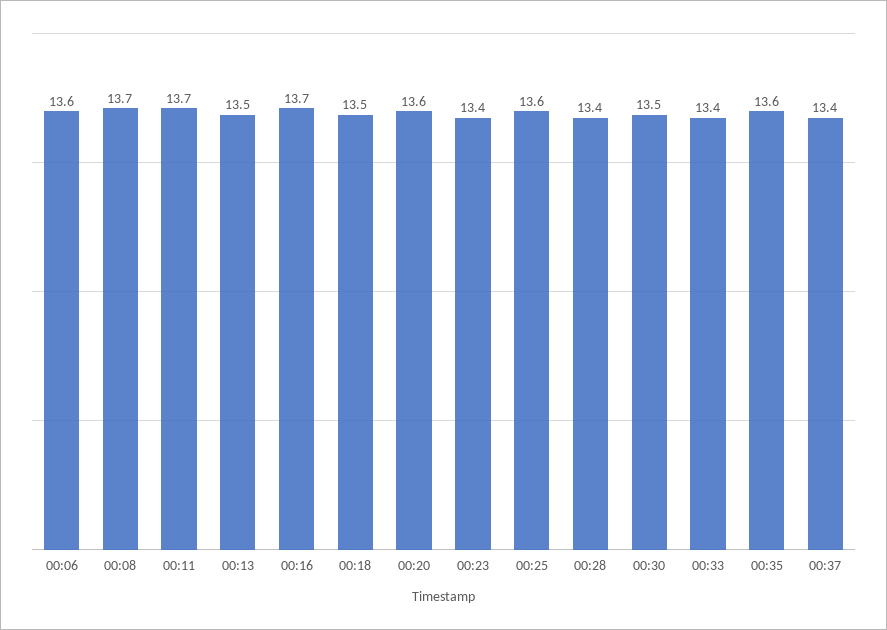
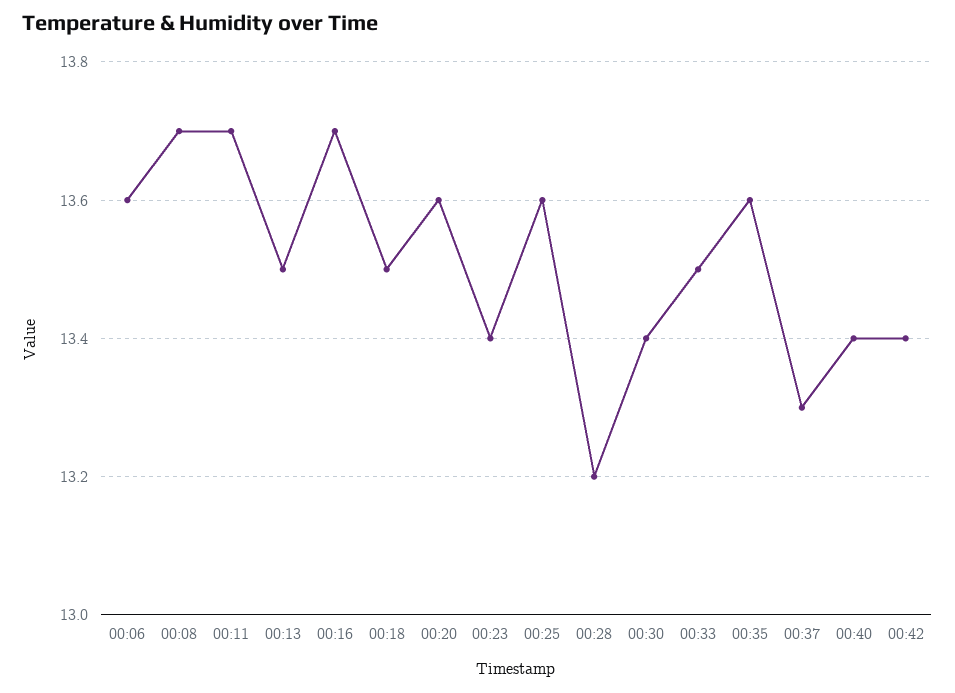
00:28: 13.4 -> 13.2
00:30: 13.5 -> 13.4
00:33: 13.4 -> 13.5
00:37: 13.4 -> 13.3
00:40: none -> 13.4
00:42: none -> 13.4

